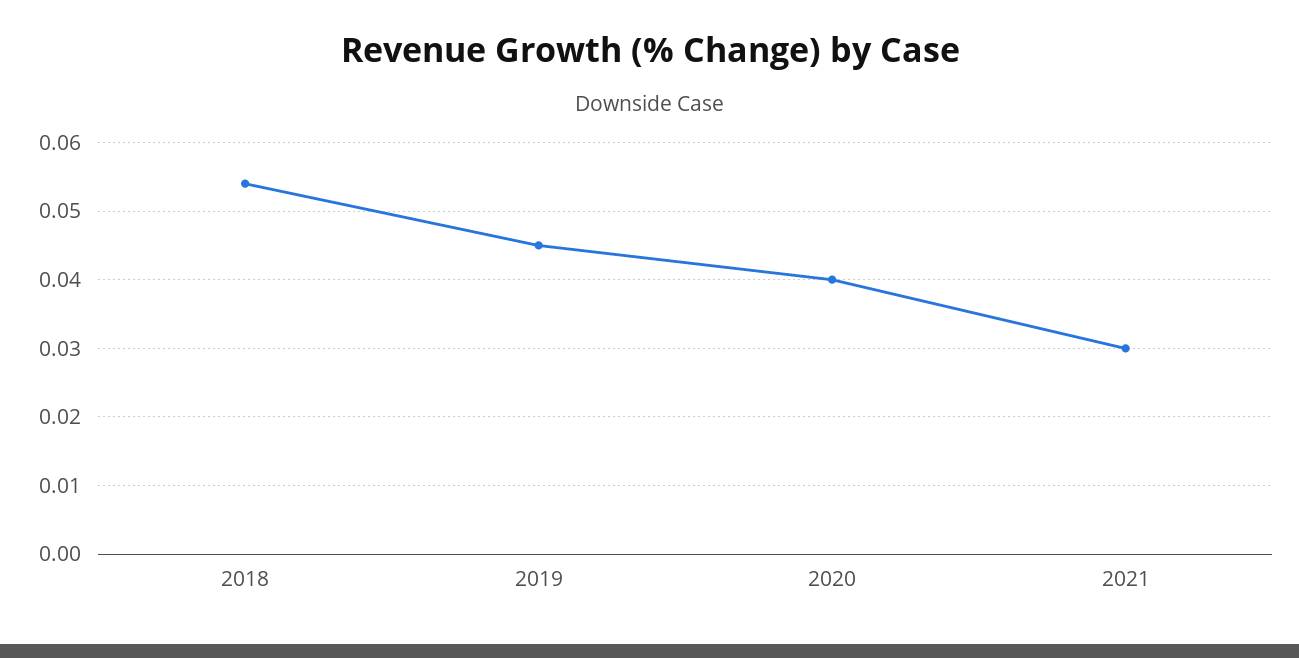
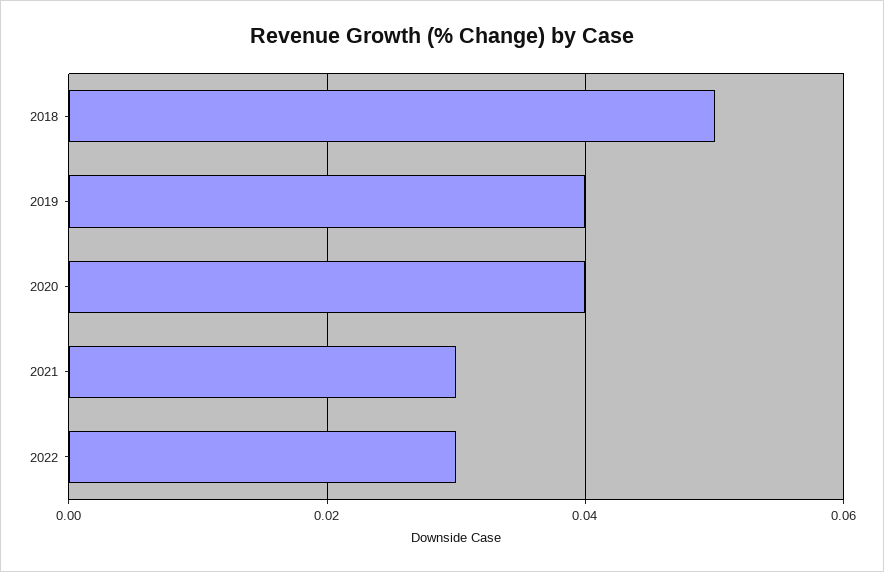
2018: 0.054 -> 0.05
2019: 0.045 -> 0.04
2022: none -> 0.03

